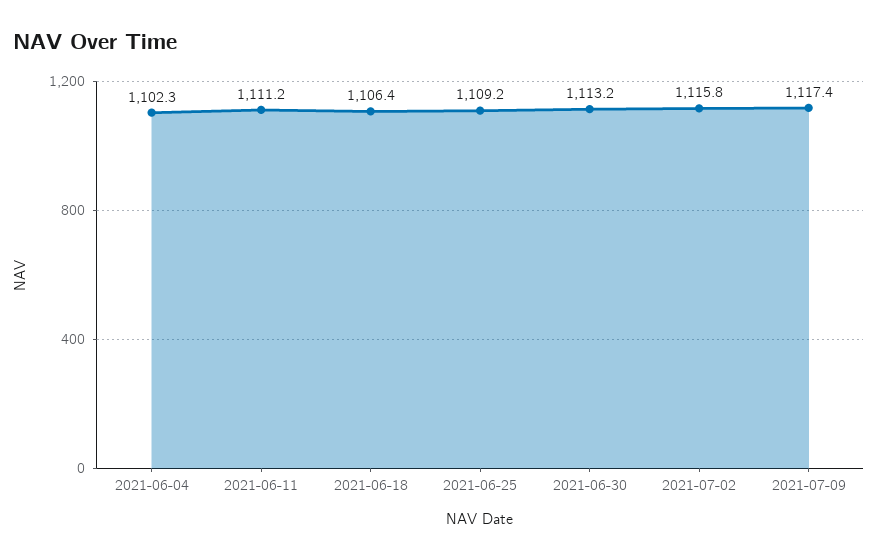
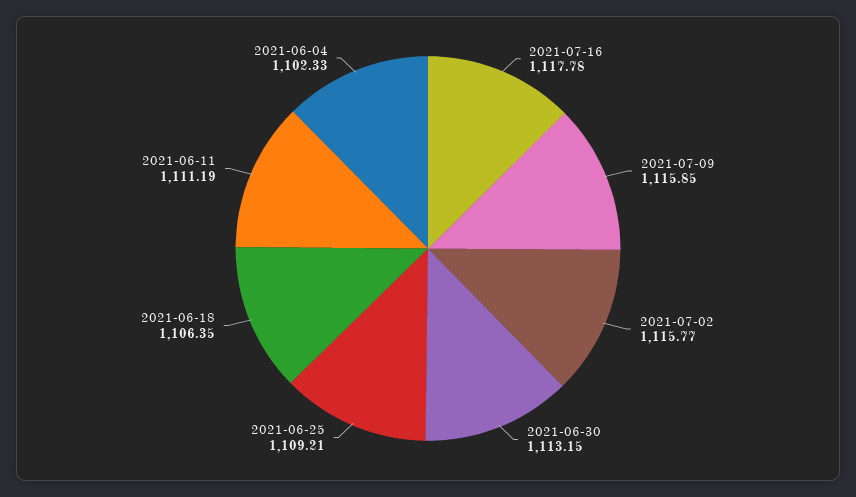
2021-07-09: 1117.4 -> 1115.85
2021-07-16: none -> 1117.78

